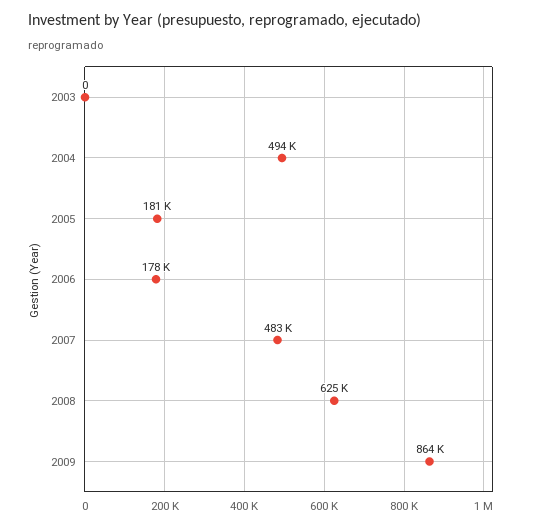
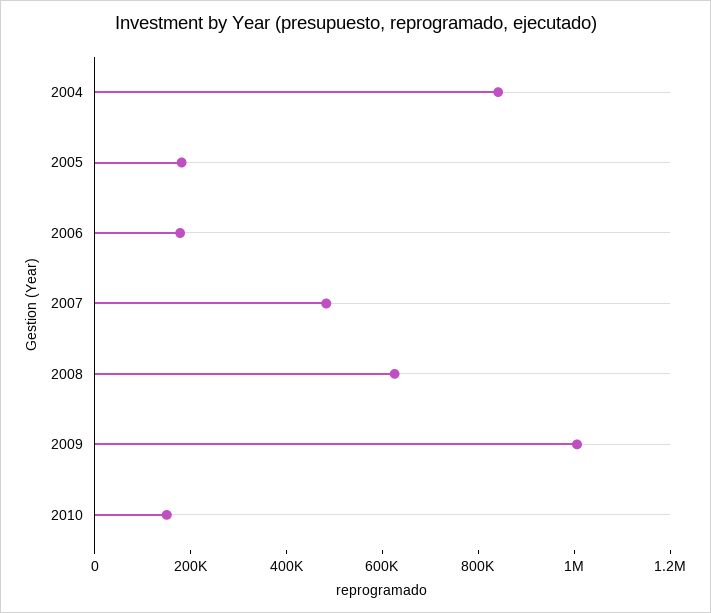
2003: 0 -> none
2004: 494000 -> 850000
2009: 864000 -> 1000000
2010: none -> 150000

